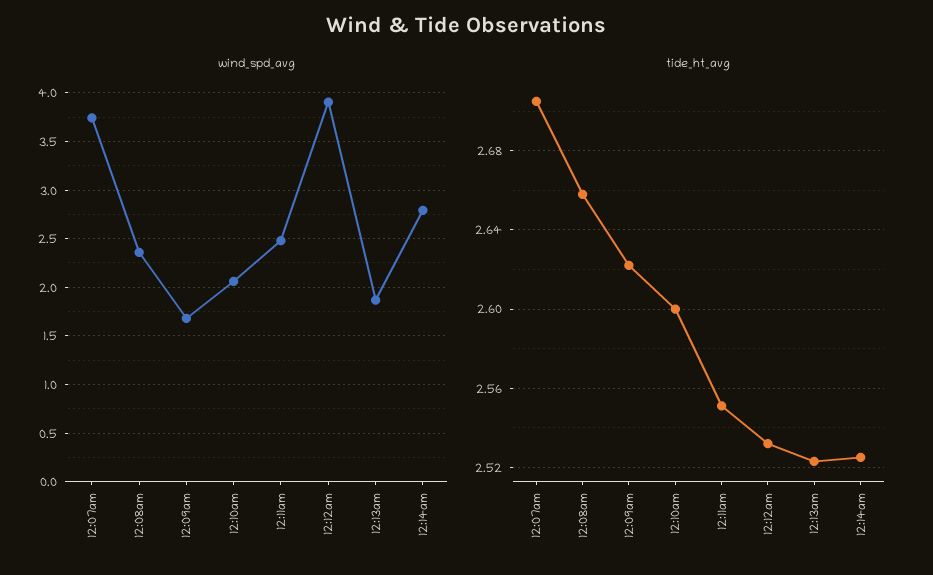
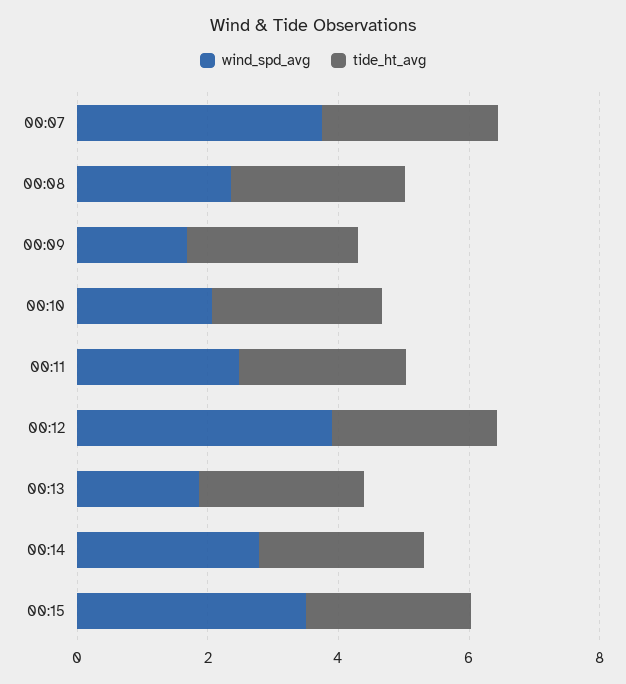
wind_spd_avg, 00:15: none -> 3.5
tide_ht_avg, 00:15: none -> 2.5

